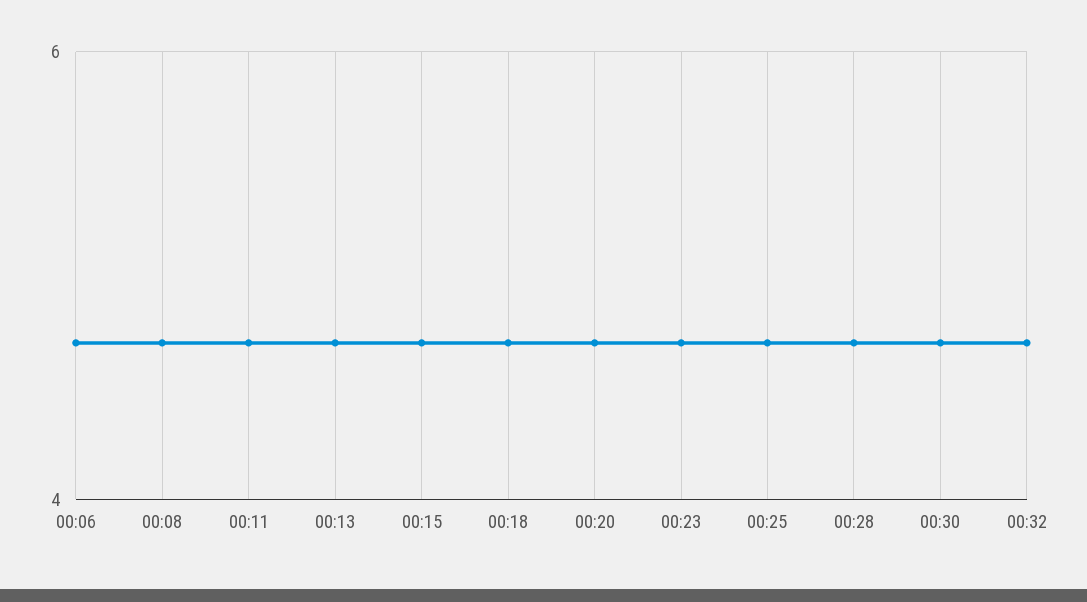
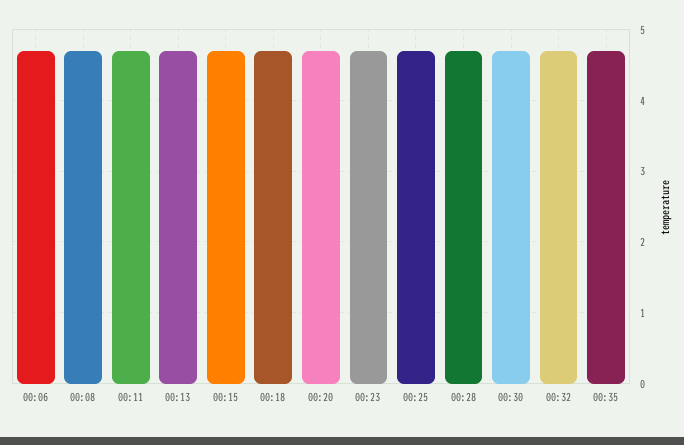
00:35: none -> 4.7

